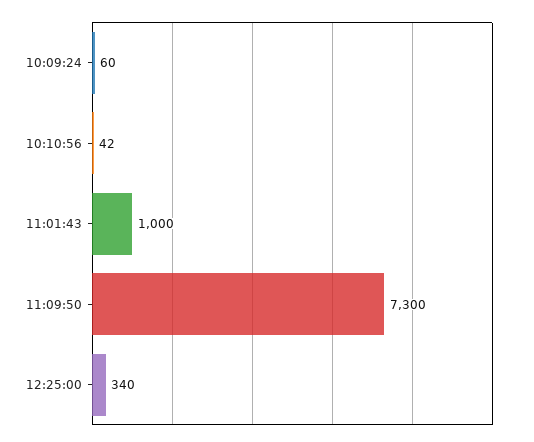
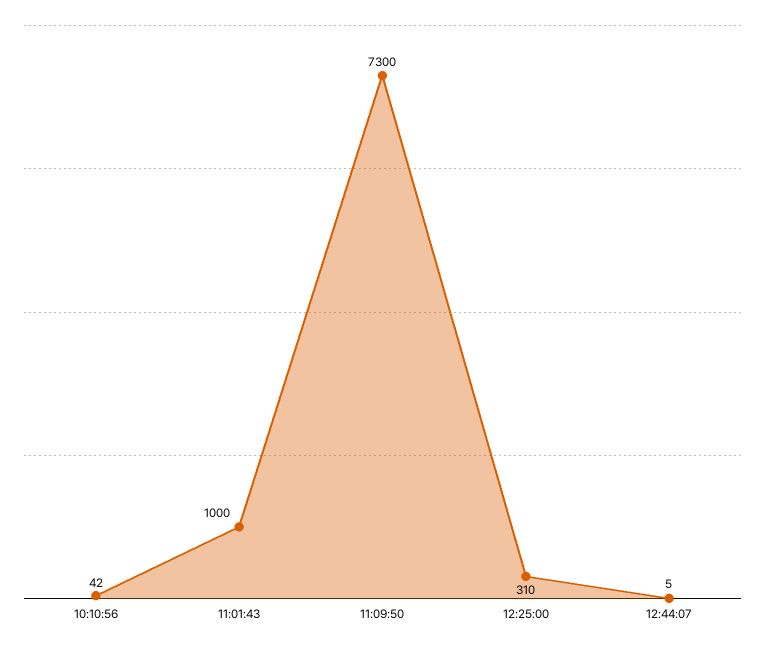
10:09:24: 60 -> none
12:25:00: 340 -> 310
12:44:07: none -> 5

